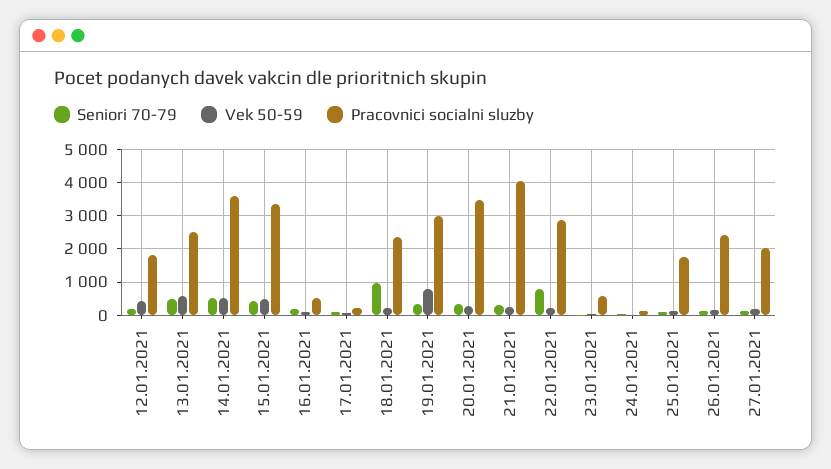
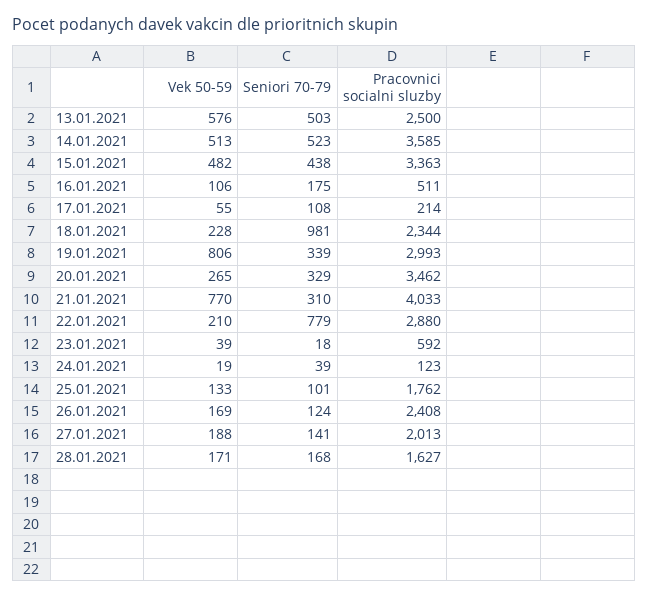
Seniori 70-79, 12.01.2021: 200 -> none
Vek 50-59, 12.01.2021: 400 -> none
Pracovnici socialni sluzby, 12.01.2021: 1800 -> none
Vek 50-59, 21.01.2021: 200 -> 770
Vek 50-59, 28.01.2021: none -> 171
Seniori 70-79, 28.01.2021: none -> 168
Pracovnici socialni sluzby, 28.01.2021: none -> 1627

